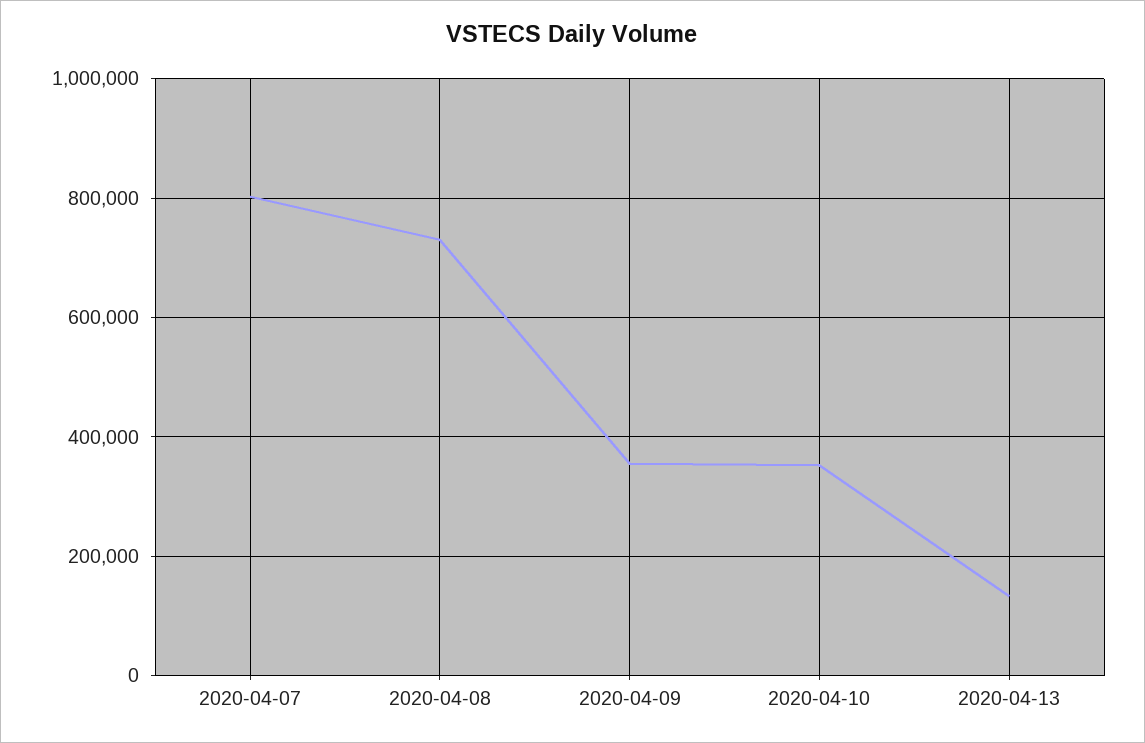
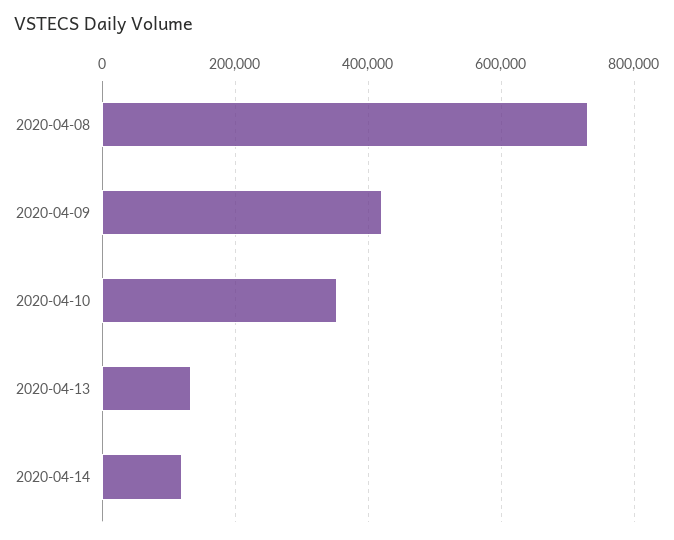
2020-04-07: 800000 -> none
2020-04-09: 360000 -> 420000
2020-04-14: none -> 120000

